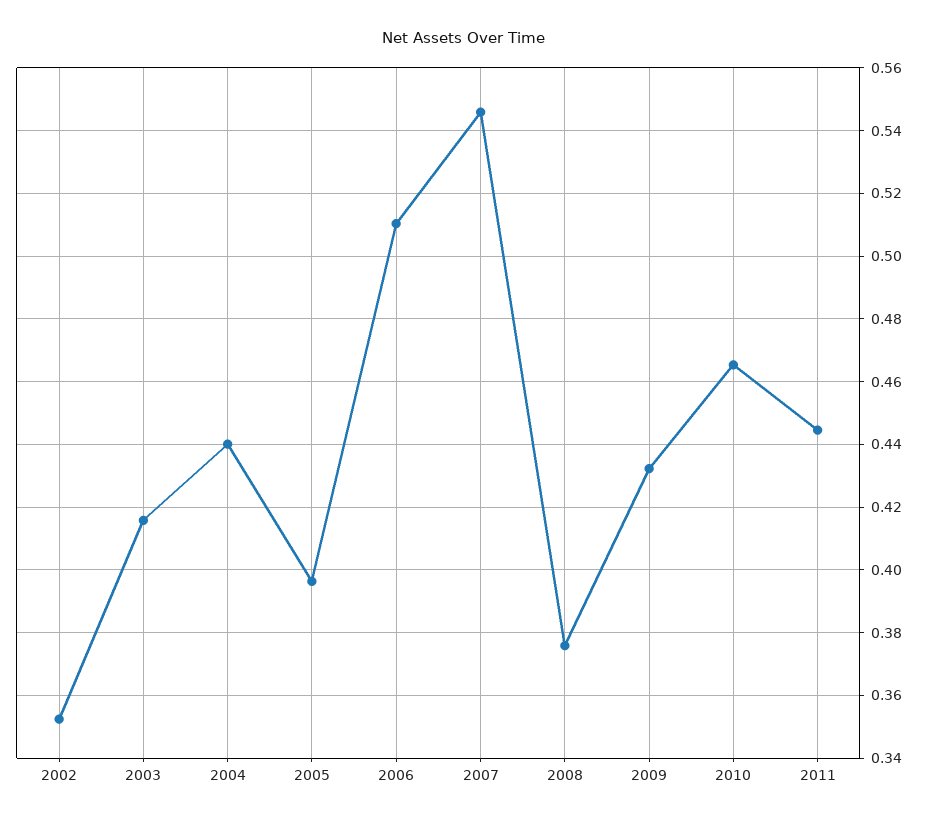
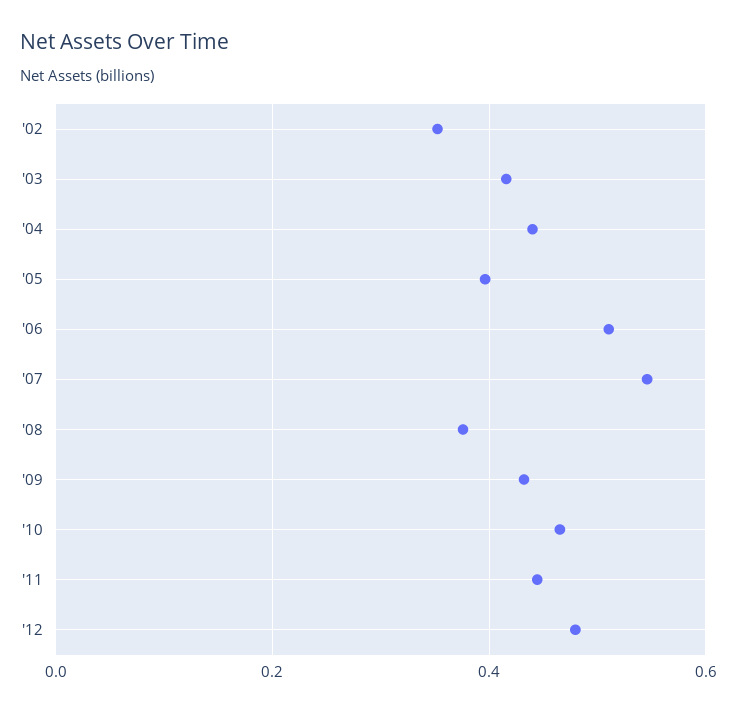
'12: none -> 0.48

